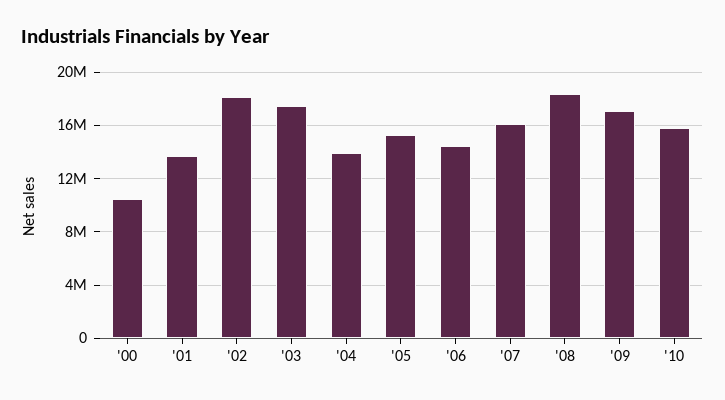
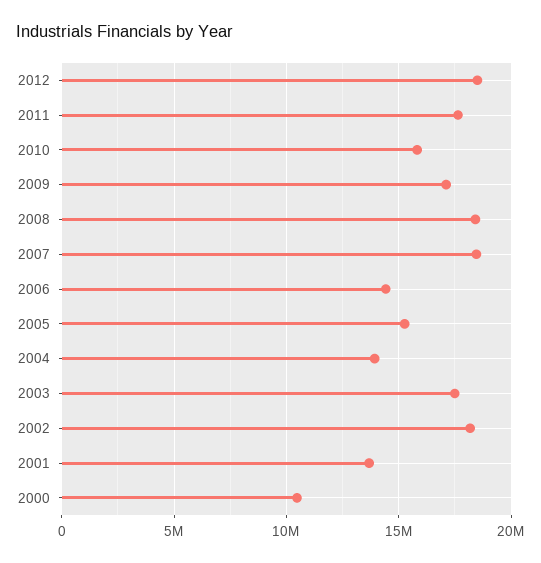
'07: 16000000 -> 18500000
2012: none -> 18500000
2011: none -> 17500000

